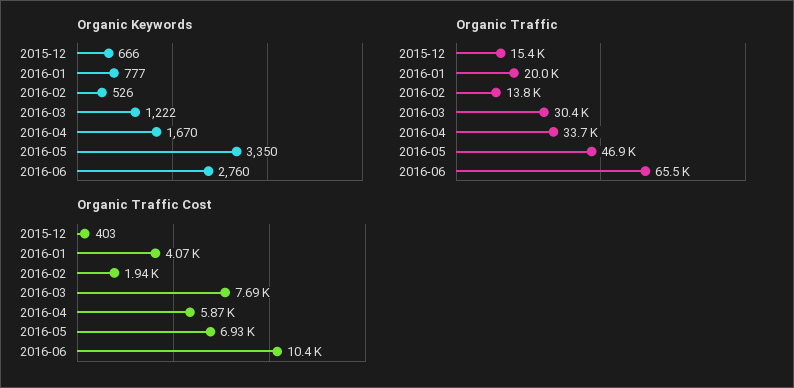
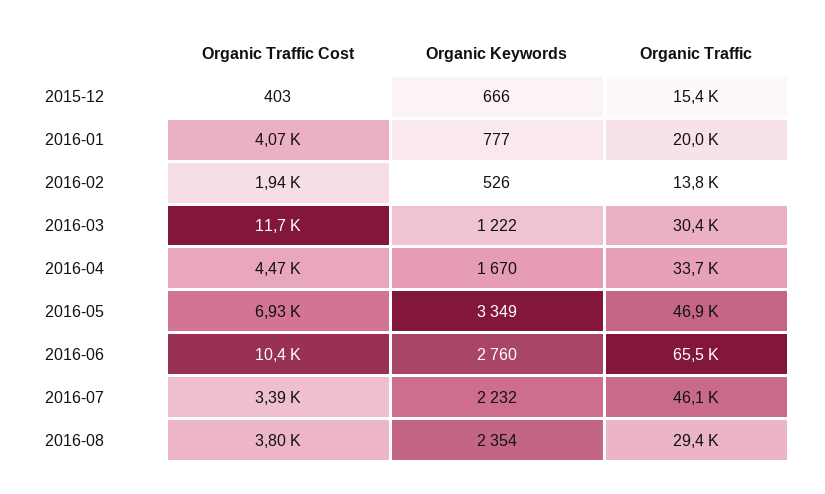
Organic Keywords, 2016-05: 3350 -> 3349
Organic Traffic Cost, 2016-03: 7690 -> 11700
Organic Traffic Cost, 2016-04: 5870 -> 4470
Organic Traffic Cost, 2016-07: none -> 3390
Organic Keywords, 2016-07: none -> 2232
Organic Traffic, 2016-07: none -> 46100
Organic Traffic Cost, 2016-08: none -> 3800
Organic Keywords, 2016-08: none -> 2354
Organic Traffic, 2016-08: none -> 29400

